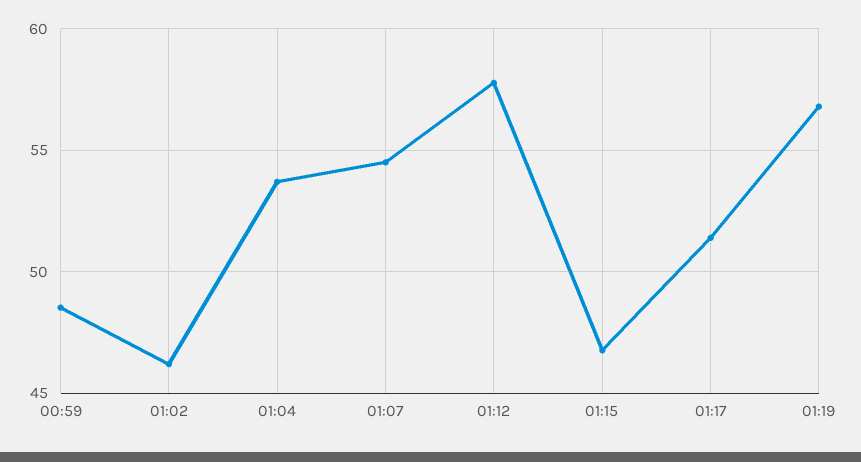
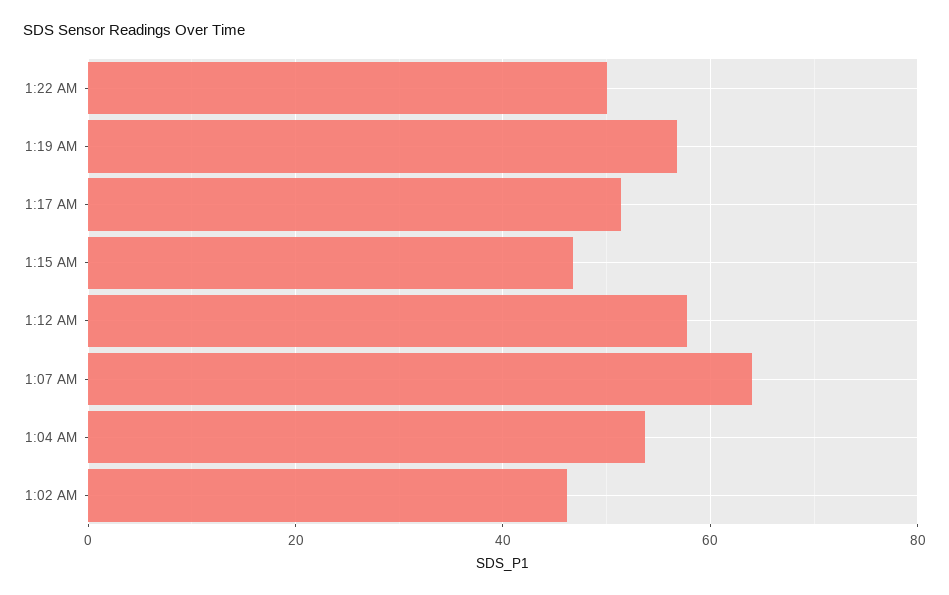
00:59: 48.5 -> none
01:07: 54.5 -> 64
1:22 AM: none -> 50

